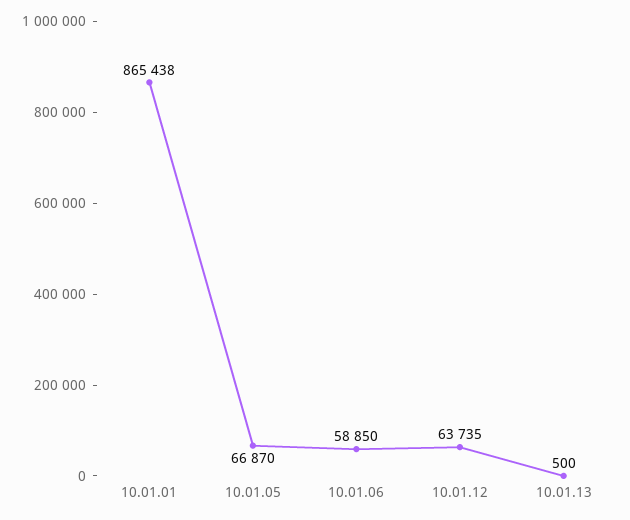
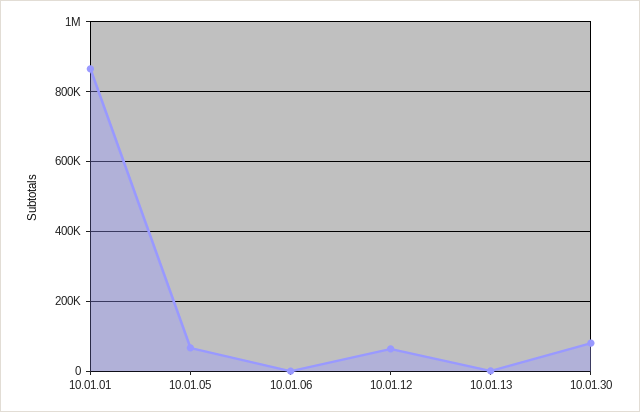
10.01.06: 58850 -> 0
10.01.30: none -> 80000

